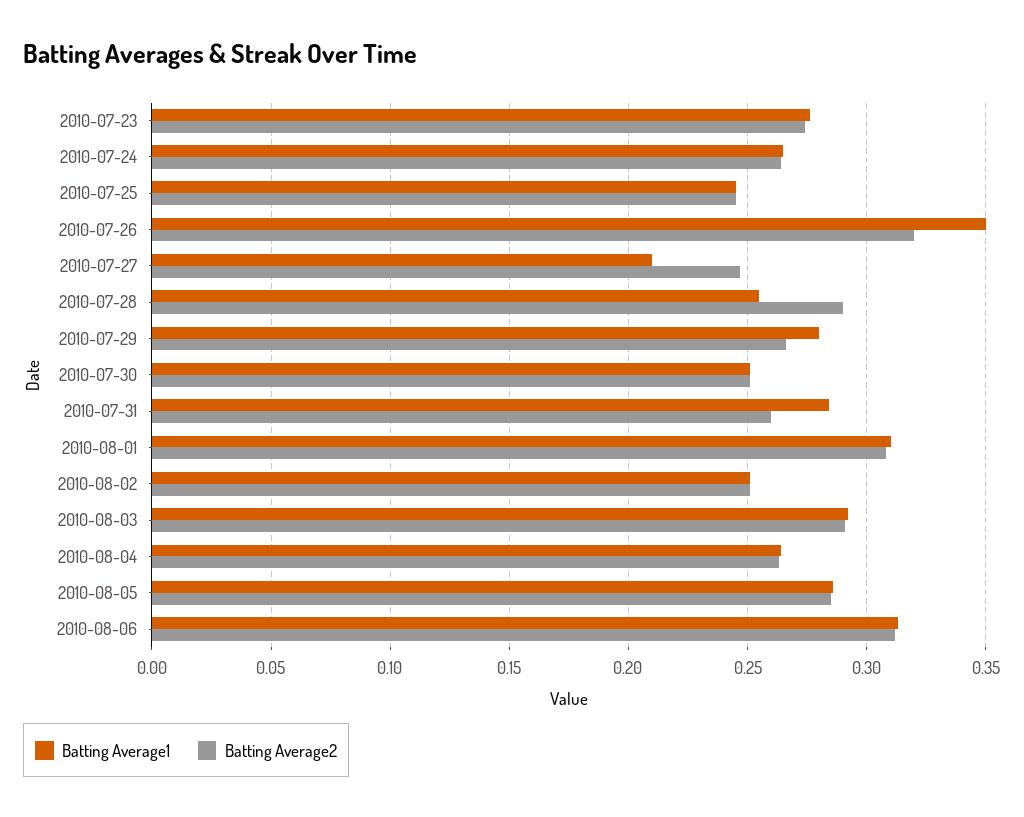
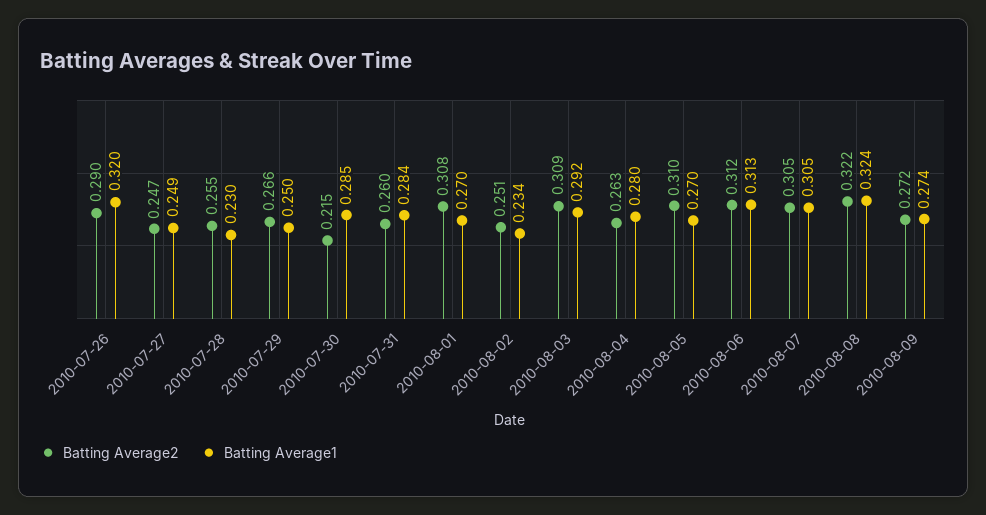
Batting Average1, 2010-07-23: 0.275 -> none
Batting Average2, 2010-07-23: 0.275 -> none
Batting Average1, 2010-07-24: 0.265 -> none
Batting Average2, 2010-07-24: 0.265 -> none
Batting Average1, 2010-07-25: 0.245 -> none
Batting Average2, 2010-07-25: 0.245 -> none
Batting Average1, 2010-07-26: 0.35 -> 0.32
Batting Average2, 2010-07-26: 0.32 -> 0.29
Batting Average1, 2010-07-27: 0.21 -> 0.249
Batting Average1, 2010-07-28: 0.255 -> 0.23
Batting Average2, 2010-07-28: 0.29 -> 0.255
Batting Average1, 2010-07-29: 0.28 -> 0.25
Batting Average1, 2010-07-30: 0.25 -> 0.285
Batting Average2, 2010-07-30: 0.25 -> 0.215
Batting Average1, 2010-08-01: 0.31 -> 0.27
Batting Average1, 2010-08-02: 0.25 -> 0.234
Batting Average2, 2010-08-03: 0.29 -> 0.309
Batting Average1, 2010-08-04: 0.265 -> 0.28
Batting Average1, 2010-08-05: 0.285 -> 0.27
Batting Average2, 2010-08-05: 0.285 -> 0.31
Batting Average2, 2010-08-07: none -> 0.305
Batting Average1, 2010-08-07: none -> 0.305
Batting Average2, 2010-08-08: none -> 0.322
Batting Average1, 2010-08-08: none -> 0.324
Batting Average2, 2010-08-09: none -> 0.272
Batting Average1, 2010-08-09: none -> 0.274

